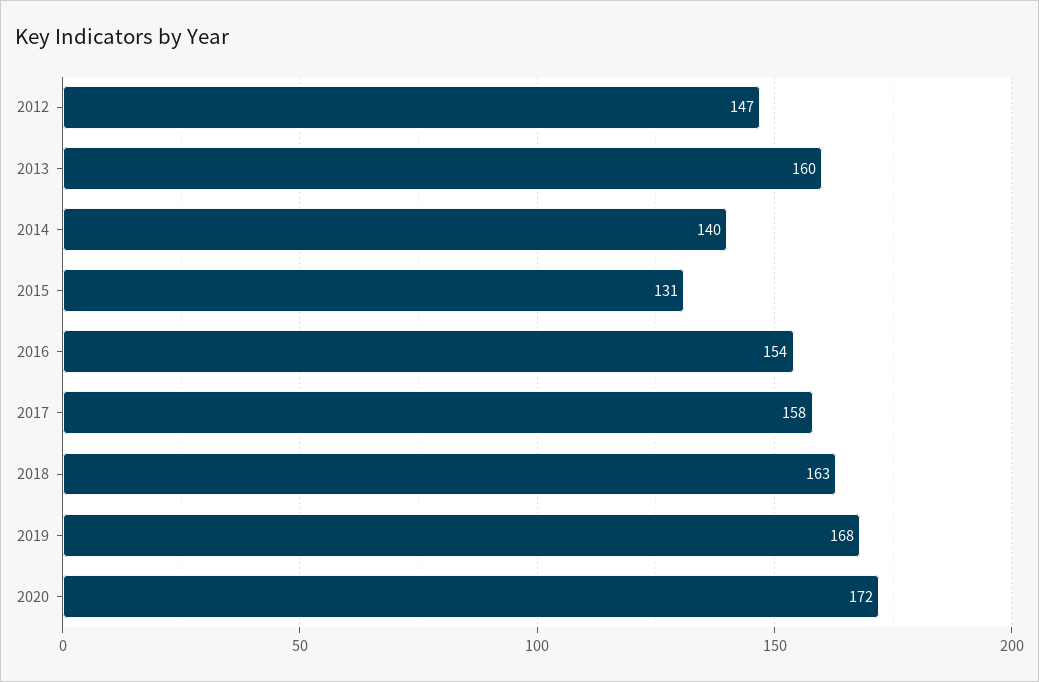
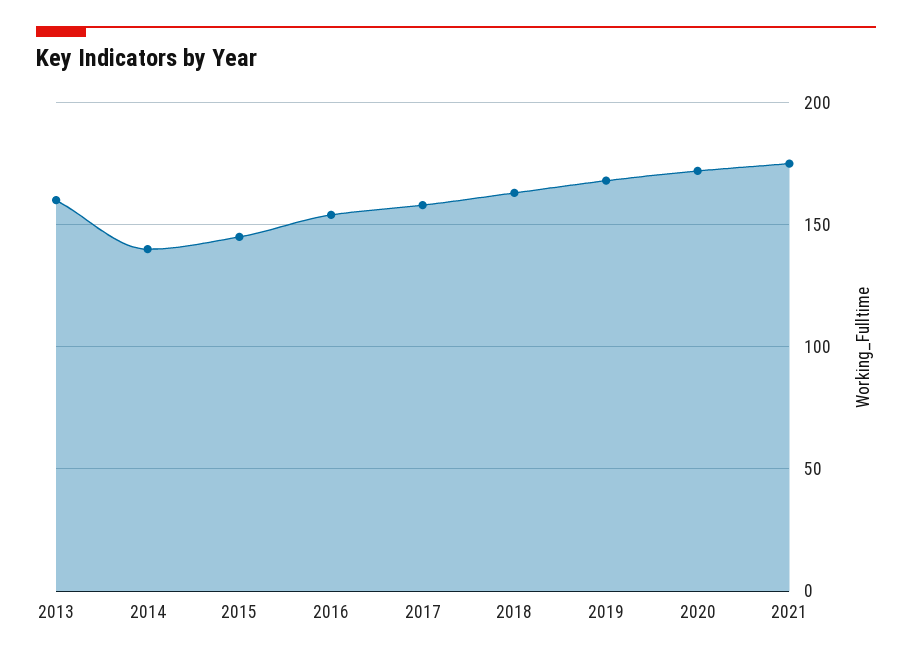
2012: 147 -> none
2015: 131 -> 145
2021: none -> 175

